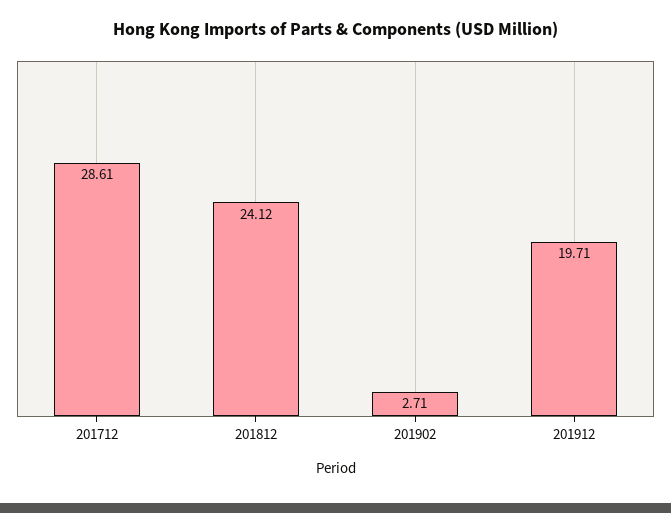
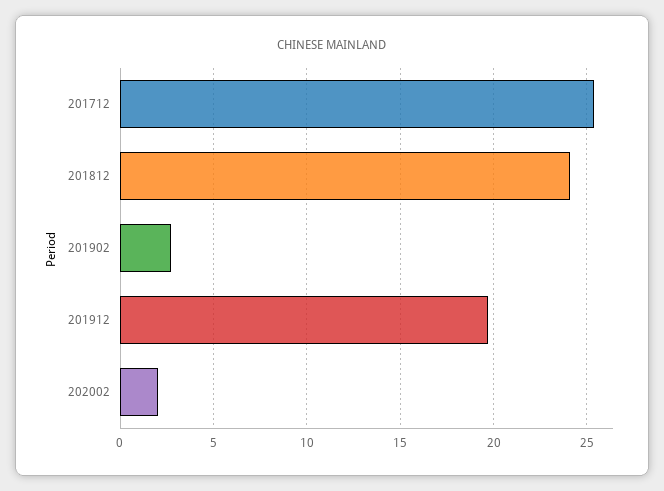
201712: 28.61 -> 25.5
202002: none -> 2

